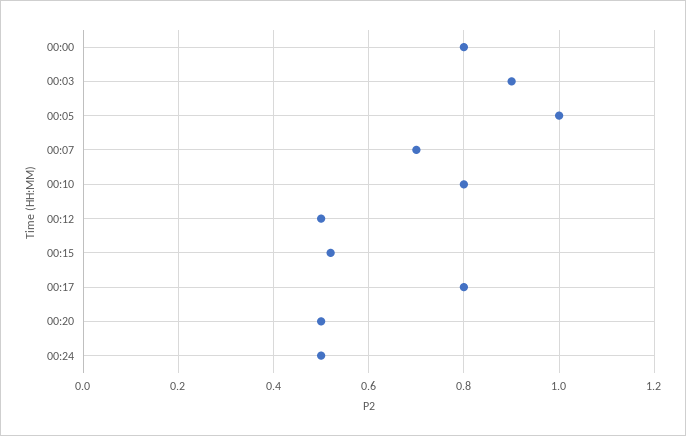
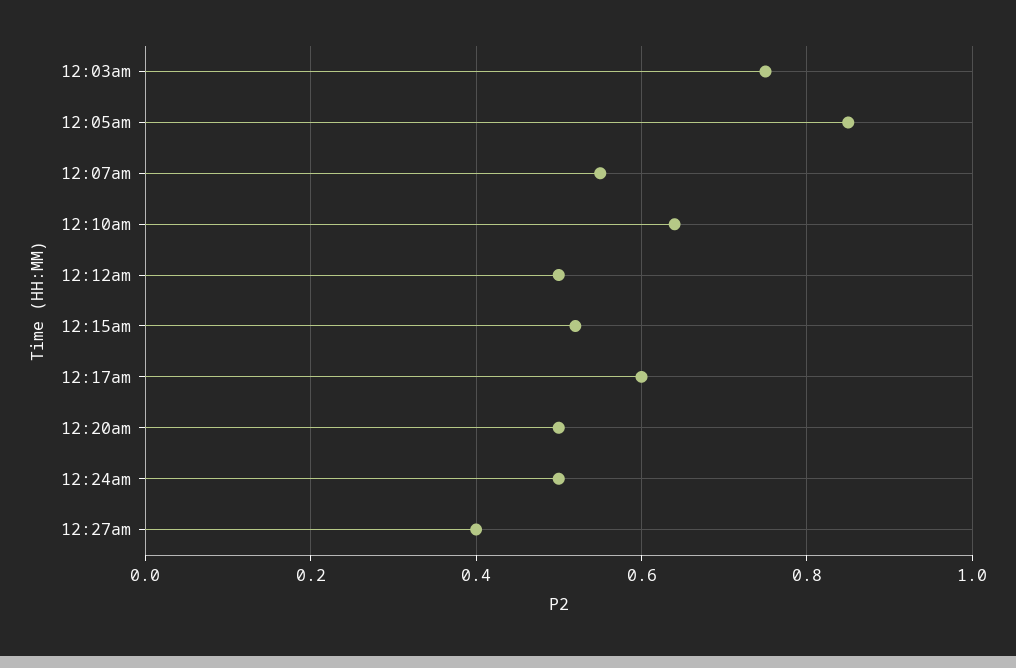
00:00: 0.8 -> none
00:03: 0.9 -> 0.75
00:05: 1 -> 0.85
00:07: 0.7 -> 0.55
00:10: 0.8 -> 0.65
00:17: 0.8 -> 0.6
12:27am: none -> 0.4

